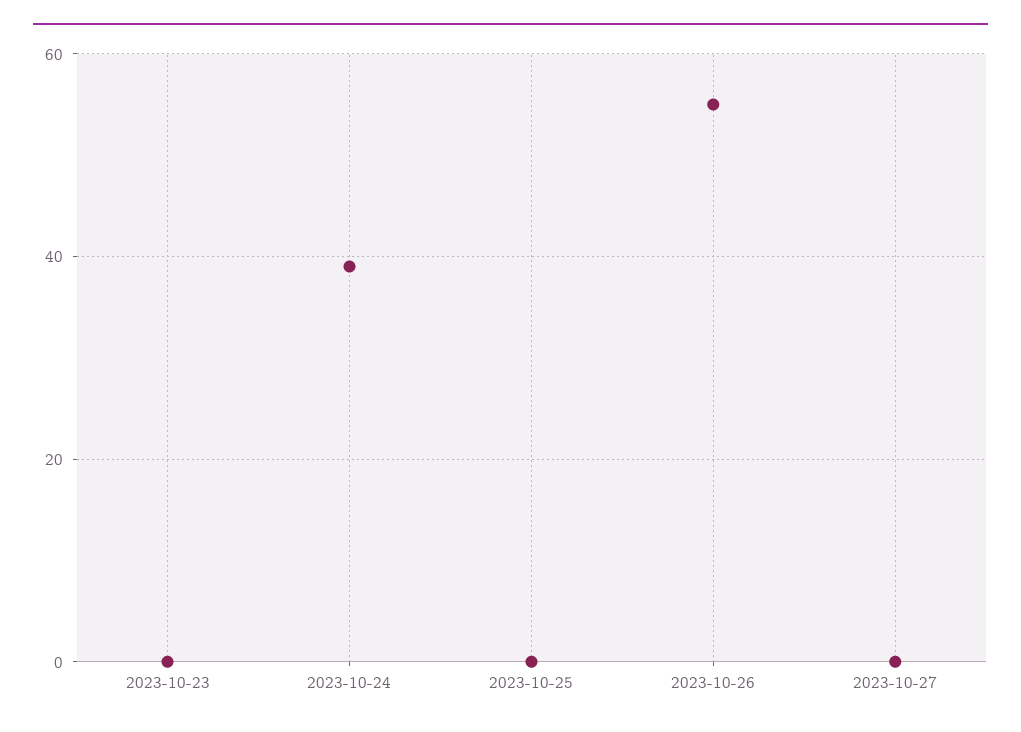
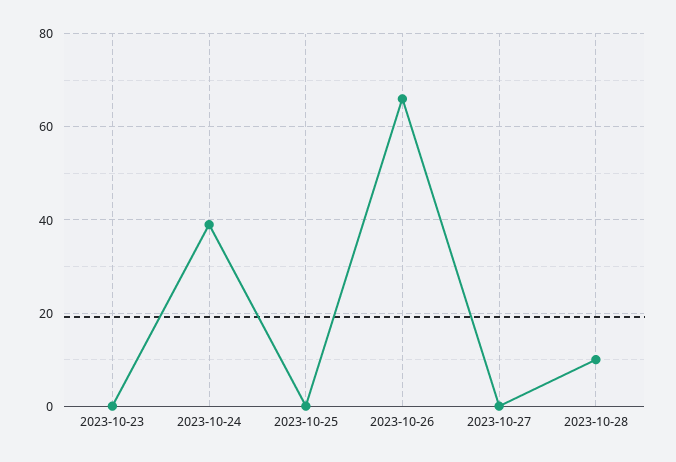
2023-10-26: 55 -> 65
2023-10-28: none -> 10

